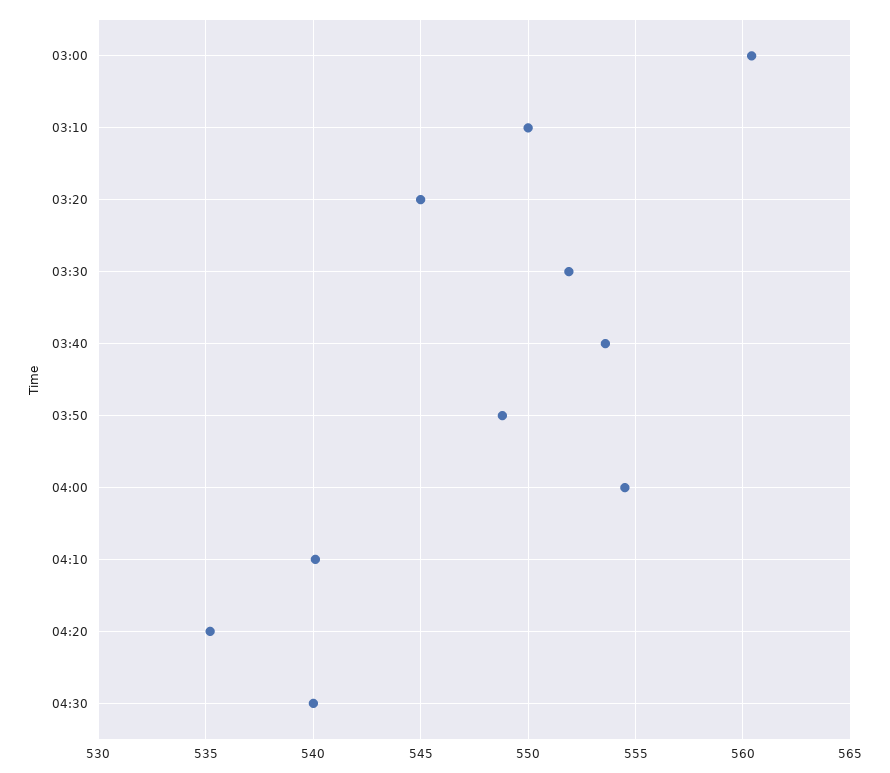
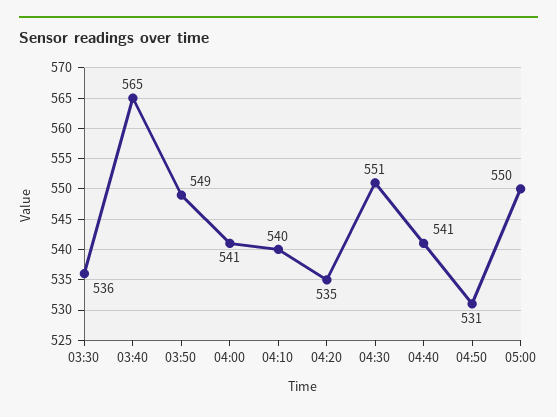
03:00: 560.5 -> none
03:10: 550 -> none
03:20: 545 -> none
03:30: 552 -> 536
03:40: 553.5 -> 565
04:00: 554.5 -> 541
04:30: 540 -> 551
04:40: none -> 541
04:50: none -> 531
05:00: none -> 550

